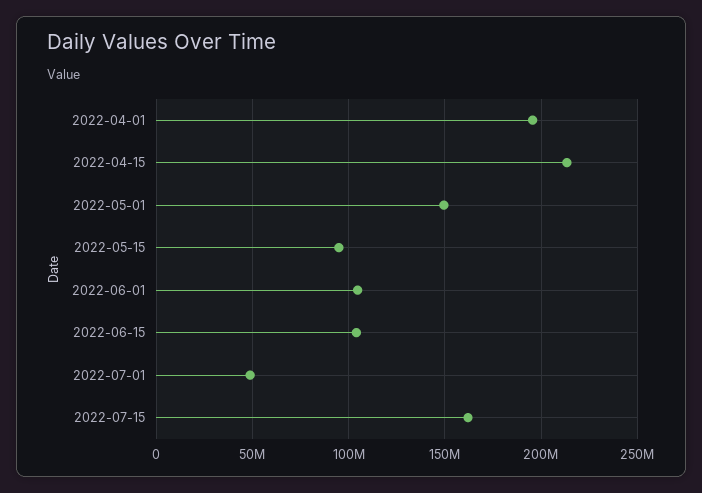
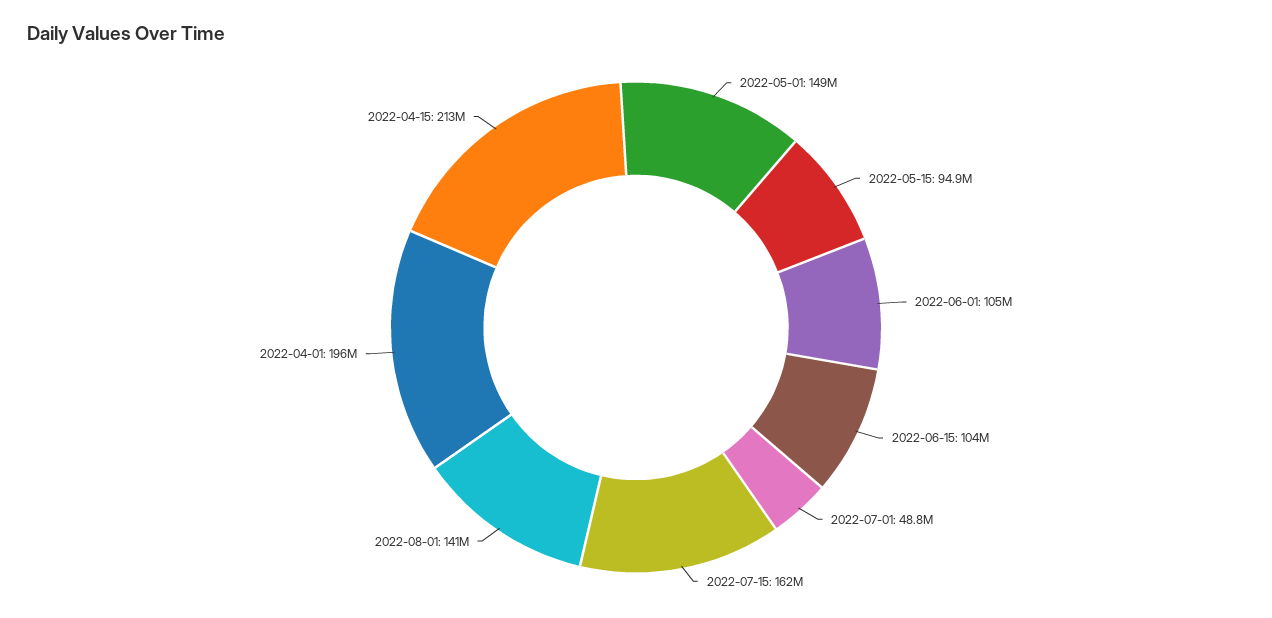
2022-08-01: none -> 141000000

